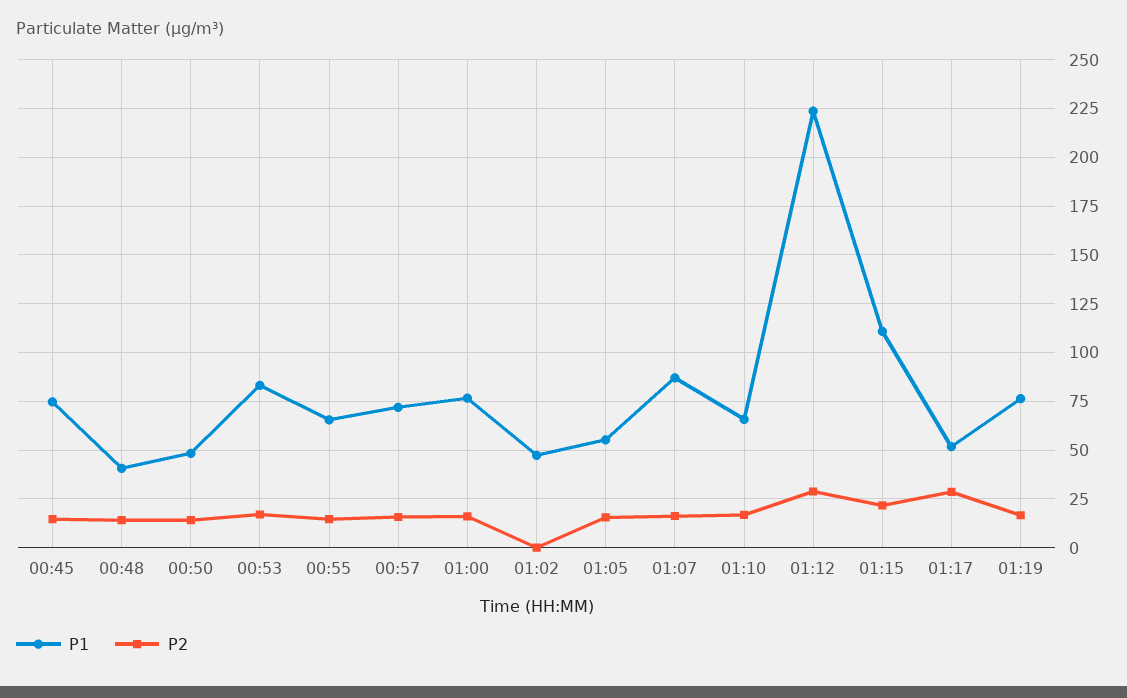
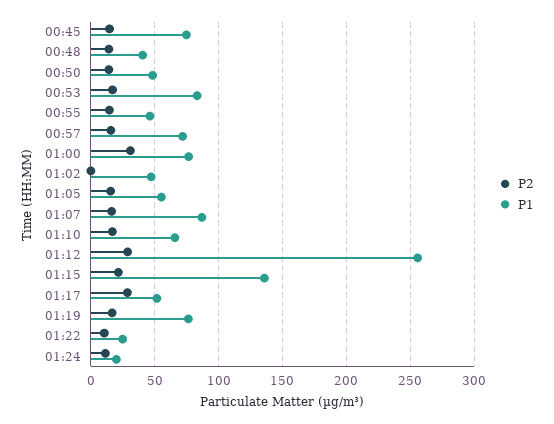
P1, 00:55: 65 -> 45
P2, 01:00: 15 -> 30
P1, 01:12: 225 -> 255
P1, 01:15: 110 -> 135
P2, 01:22: none -> 10
P1, 01:22: none -> 25
P2, 01:24: none -> 10
P1, 01:24: none -> 20

